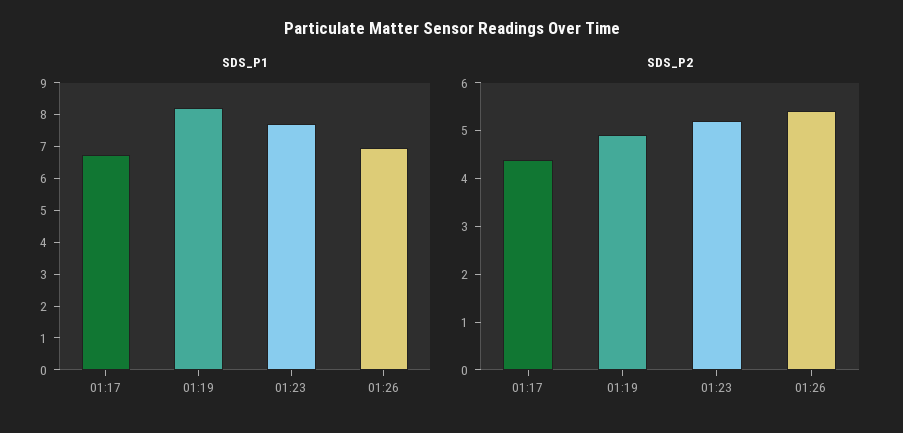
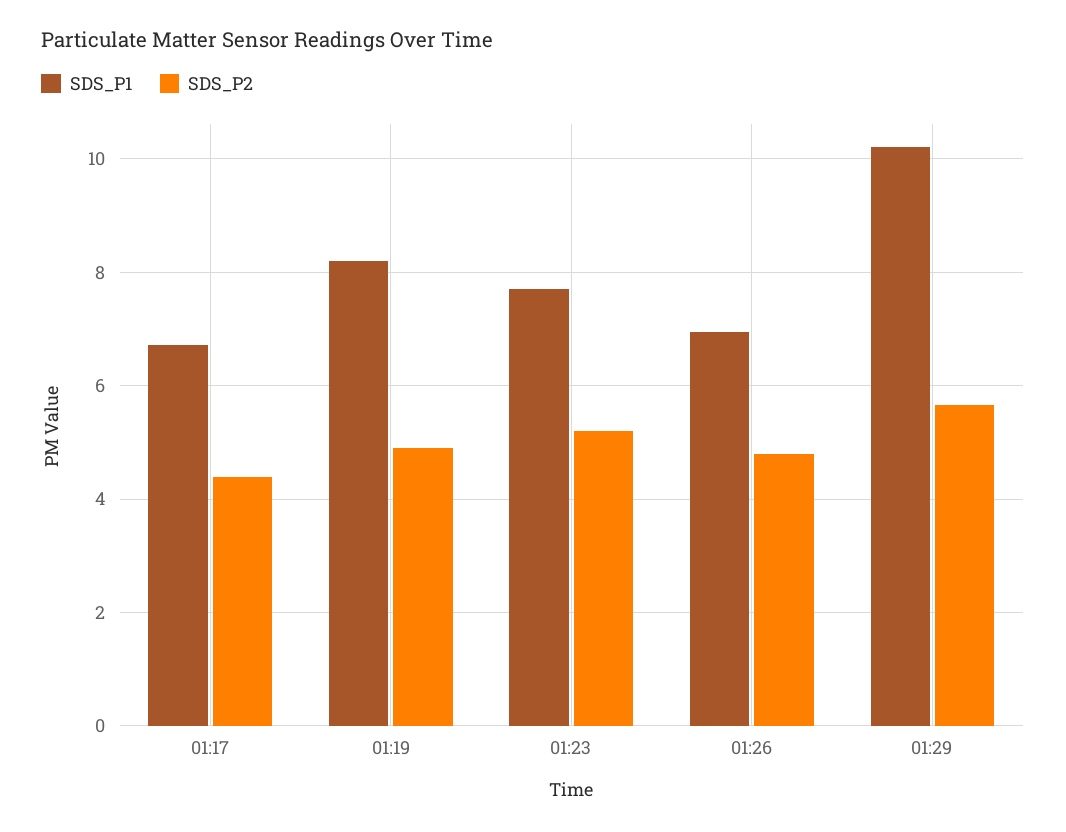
SDS_P2, 01:26: 5.4 -> 4.8
SDS_P1, 01:29: none -> 10.2
SDS_P2, 01:29: none -> 5.6

